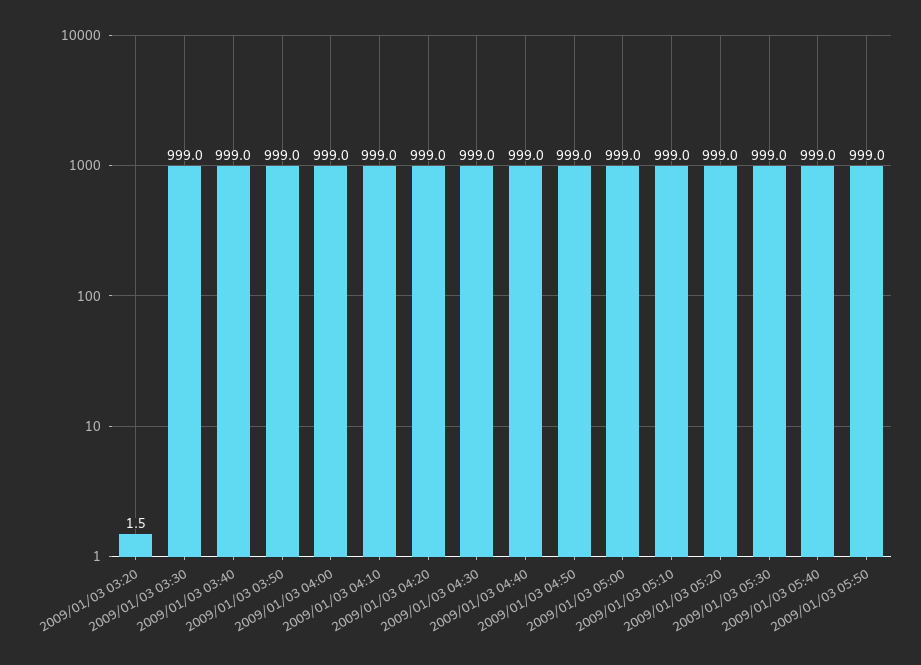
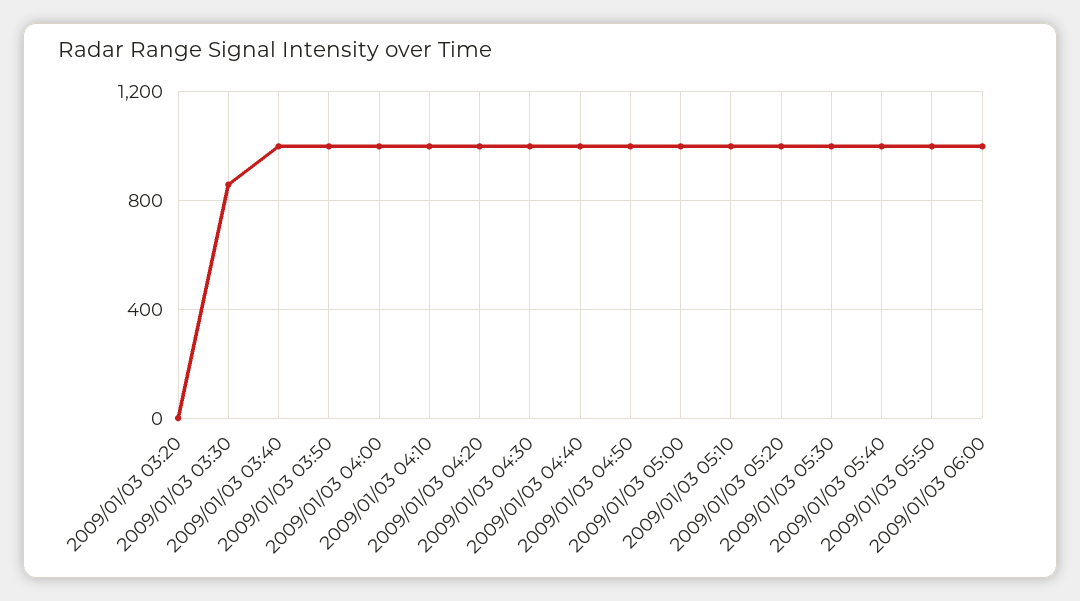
2009/01/03 03:30: 999 -> 850
2009/01/03 06:00: none -> 1000

